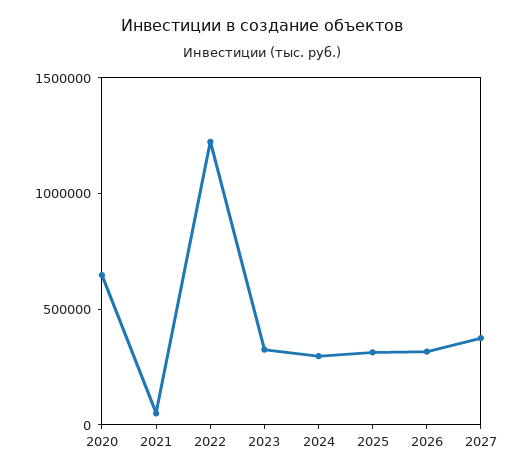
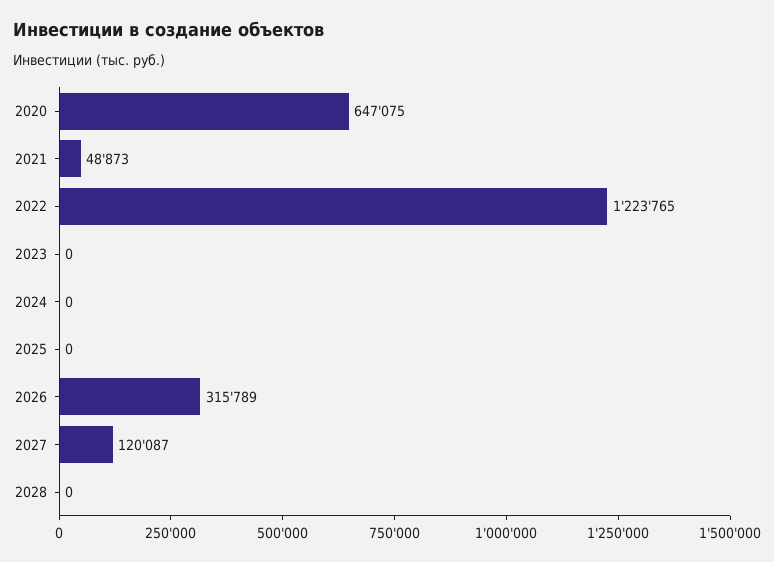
2023: 300000 -> 0
2024: 300000 -> 0
2025: 300000 -> 0
2027: 400000 -> 120087
2028: none -> 0

